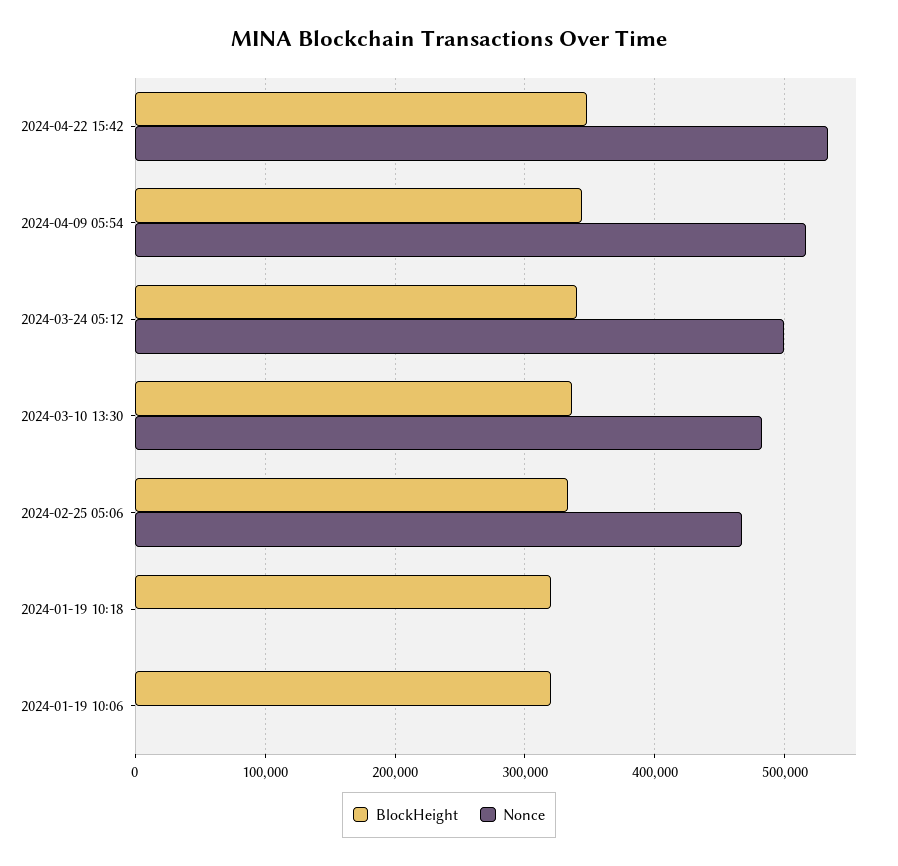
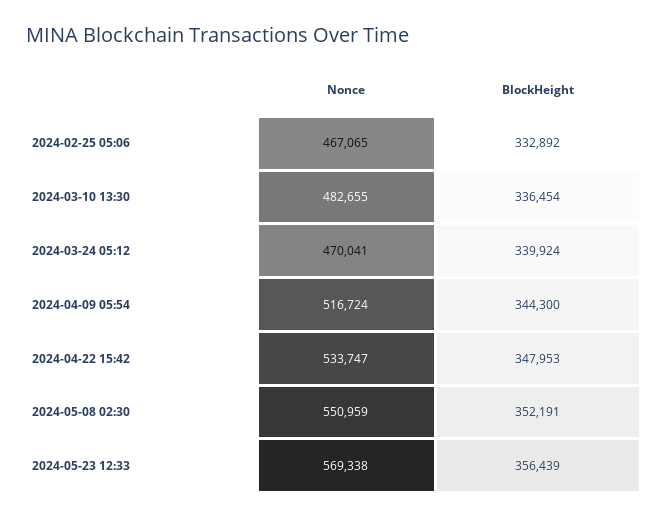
Nonce, 2024-03-24 05:12: 500000 -> 470041
BlockHeight, 2024-01-19 10:18: 320000 -> none
Nonce, 2024-01-19 10:18: 0 -> none
BlockHeight, 2024-01-19 10:06: 320000 -> none
Nonce, 2024-01-19 10:06: 0 -> none
Nonce, 2024-05-08 02:30: none -> 550959
BlockHeight, 2024-05-08 02:30: none -> 352191
Nonce, 2024-05-23 12:33: none -> 569338
BlockHeight, 2024-05-23 12:33: none -> 356439

